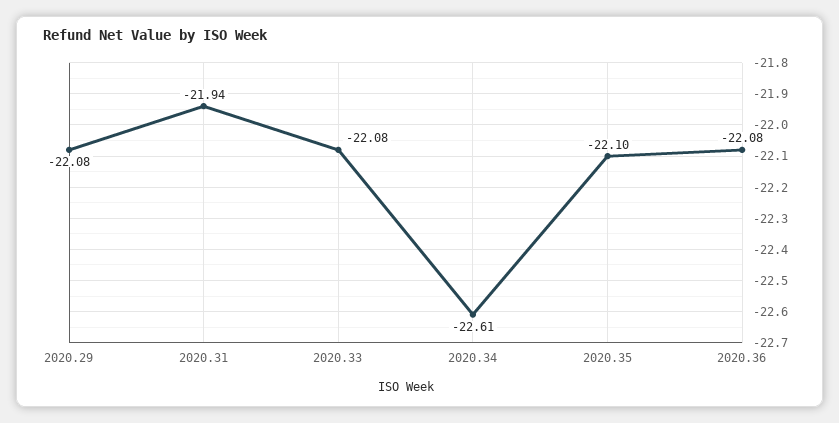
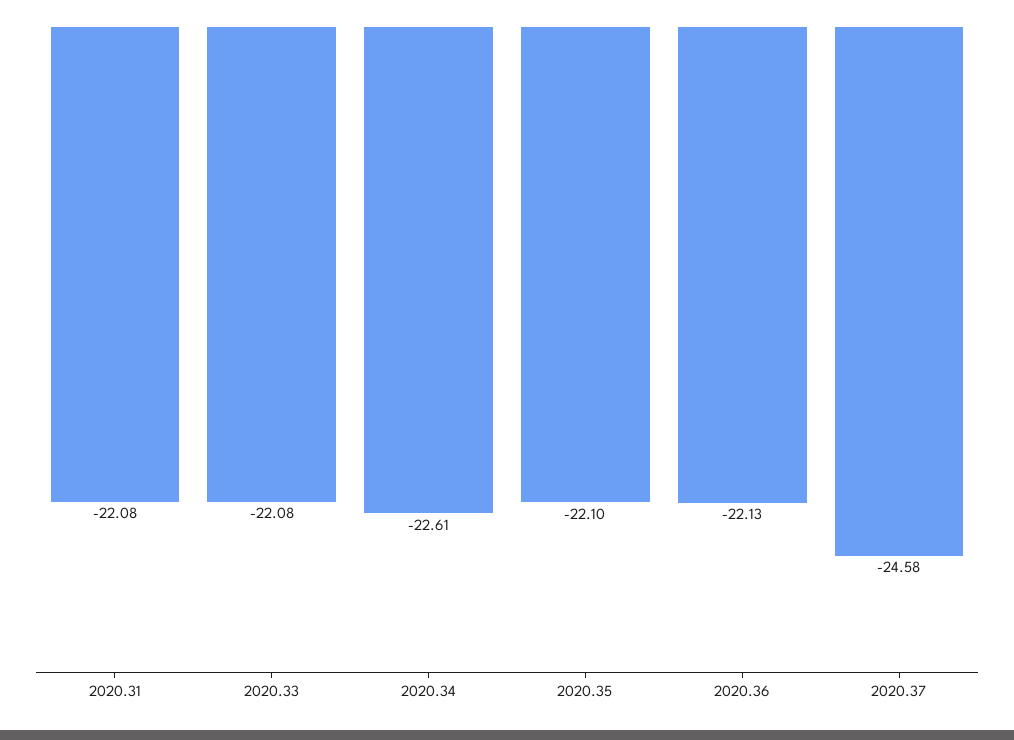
2020.29: -22.08 -> none
2020.31: -21.94 -> -22.08
2020.36: -22.08 -> -22.13
2020.37: none -> -24.58

